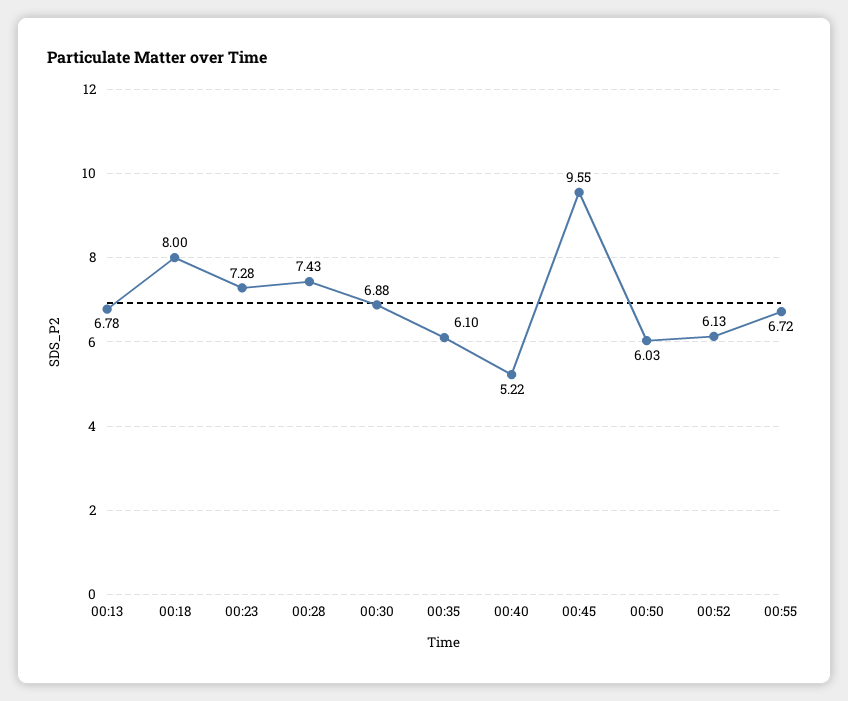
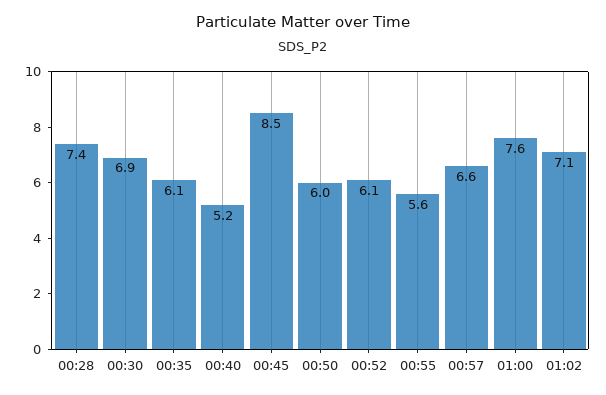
00:13: 6.78 -> none
00:18: 8 -> none
00:23: 7.28 -> none
00:45: 9.55 -> 8.5
00:55: 6.72 -> 5.6
00:57: none -> 6.6
01:00: none -> 7.6
01:02: none -> 7.1

